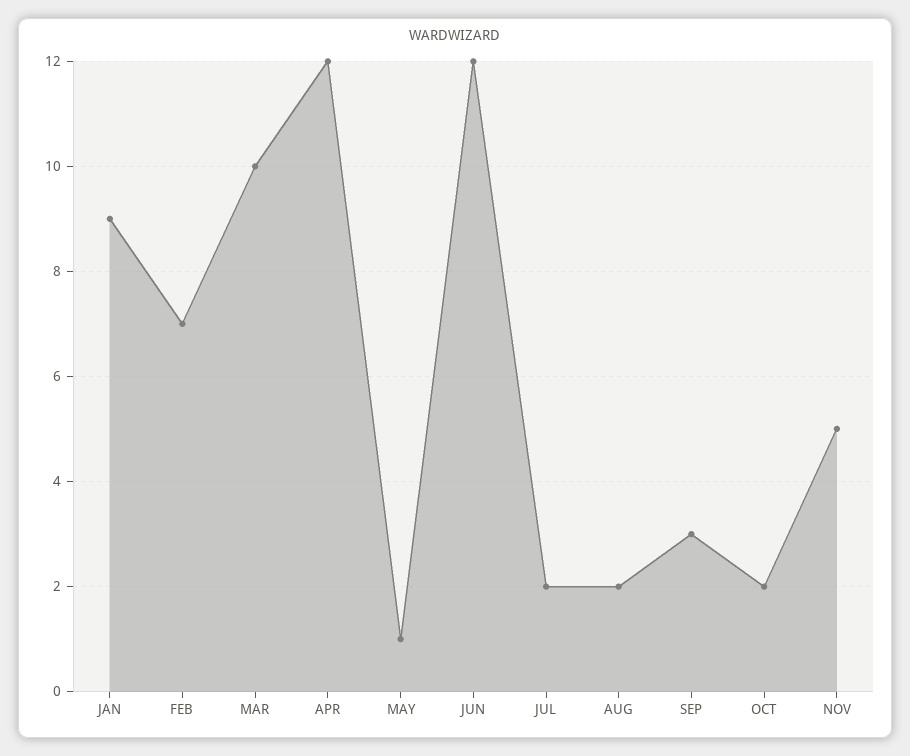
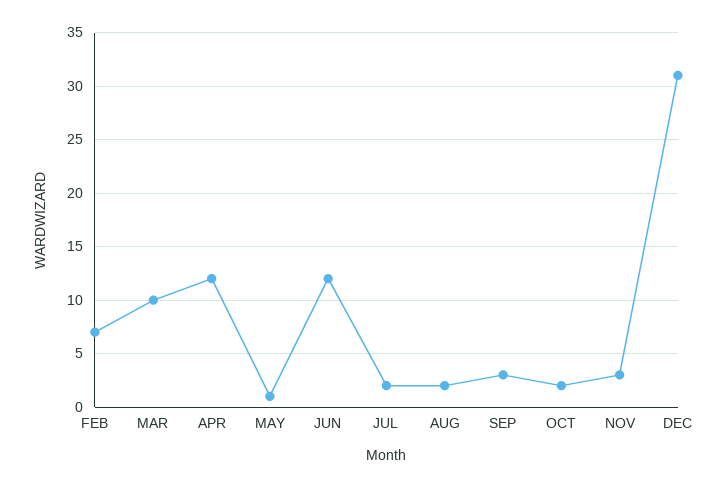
JAN: 9 -> none
NOV: 5 -> 3
DEC: none -> 31

